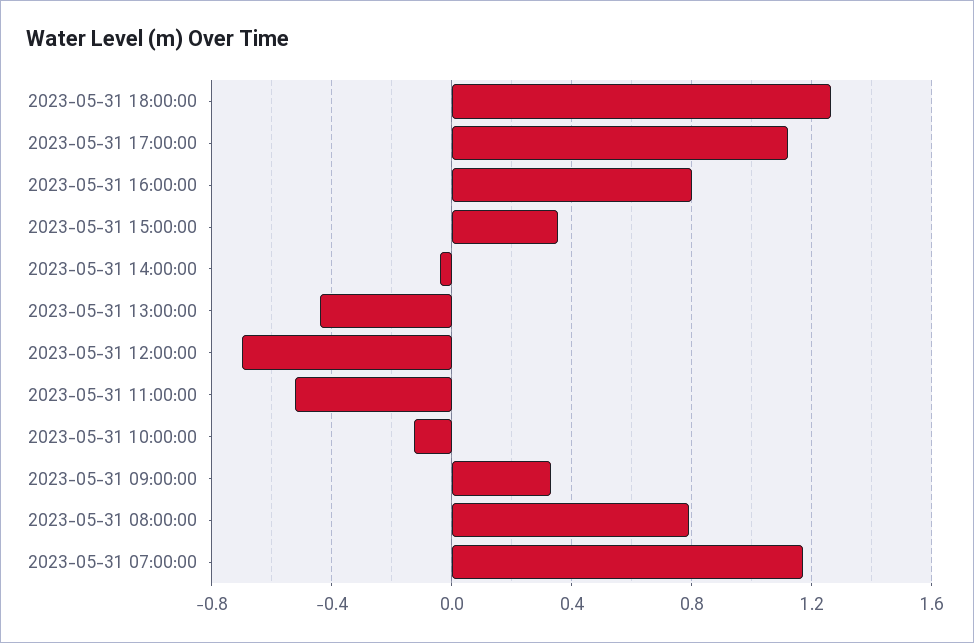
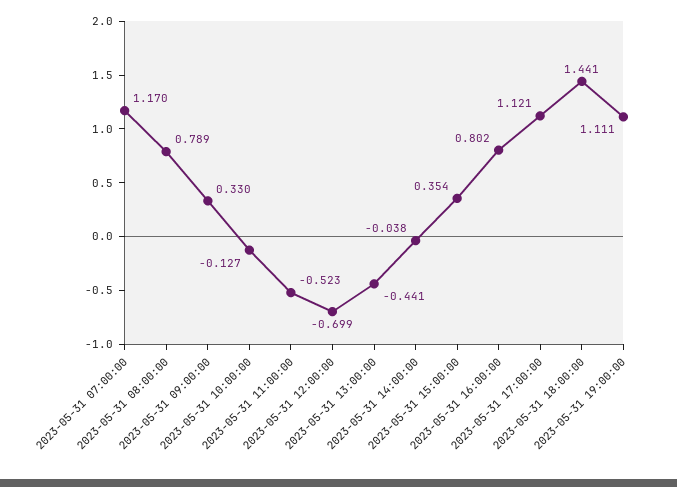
2023-05-31 18:00:00: 1.25 -> 1.441
2023-05-31 19:00:00: none -> 1.111

